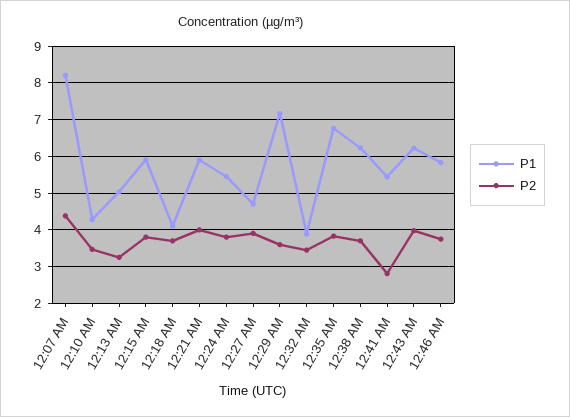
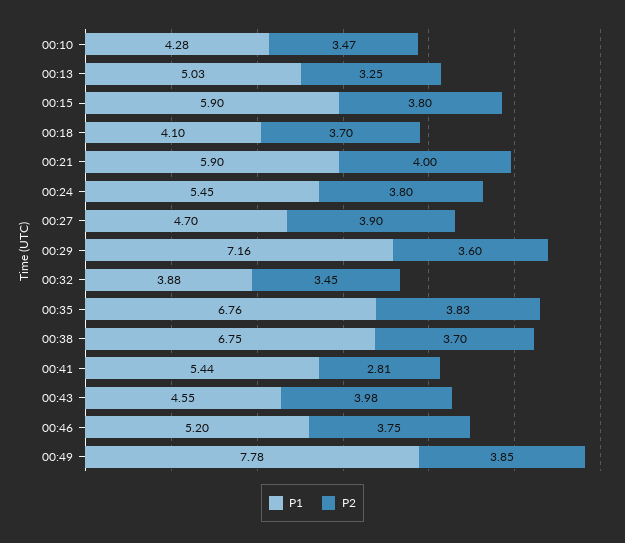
P1, 12:07 AM: 8.2 -> none
P2, 12:07 AM: 4.4 -> none
P1, 12:38 AM: 6.2 -> 6.75
P1, 12:43 AM: 6.2 -> 4.55
P1, 12:46 AM: 5.8 -> 5.2
P1, 00:49: none -> 7.78
P2, 00:49: none -> 3.85

